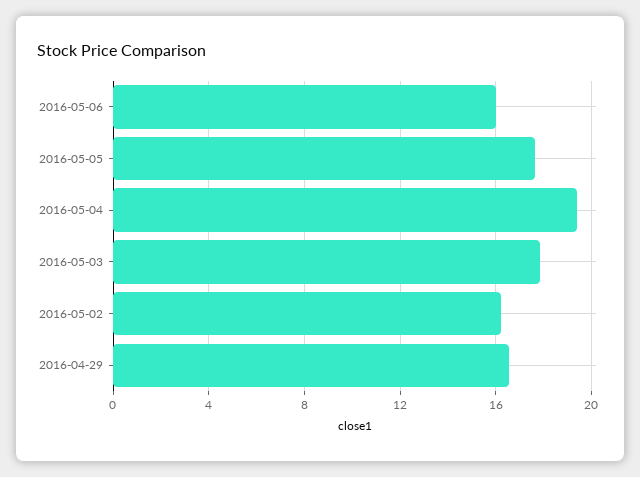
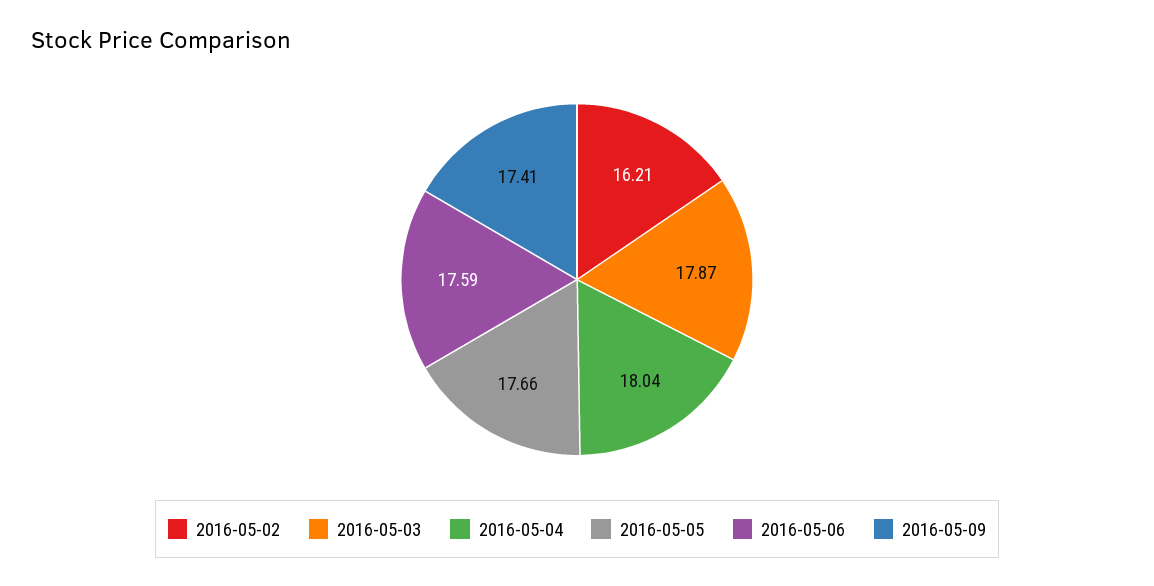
2016-05-06: 16 -> 17.59
2016-05-04: 19.5 -> 18.04
2016-04-29: 16.5 -> none
2016-05-09: none -> 17.41

